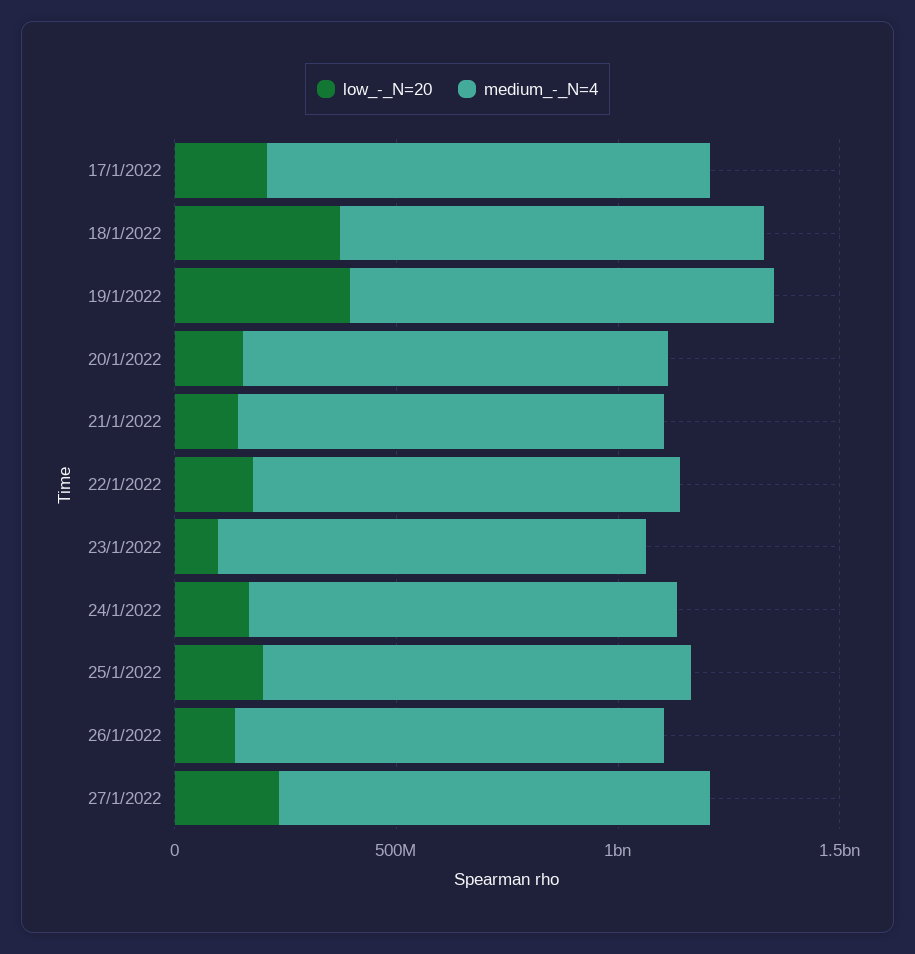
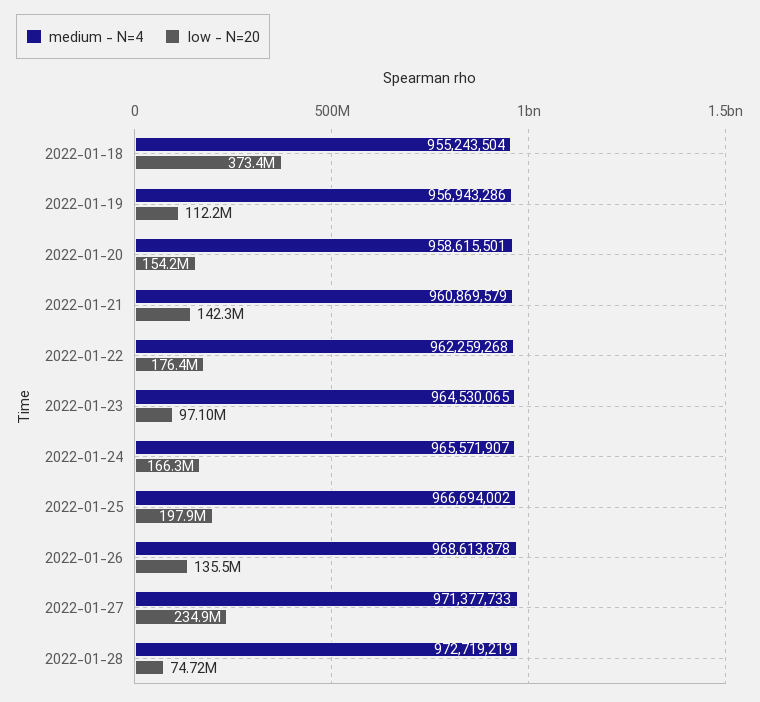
low_-_N=20, 17/1/2022: 200000000 -> none
medium_-_N=4, 17/1/2022: 1000000000 -> none
low_-_N=20, 19/1/2022: 400000000 -> 112200000
medium_-_N=4, 2022-01-28: none -> 972719219
low_-_N=20, 2022-01-28: none -> 74720000

